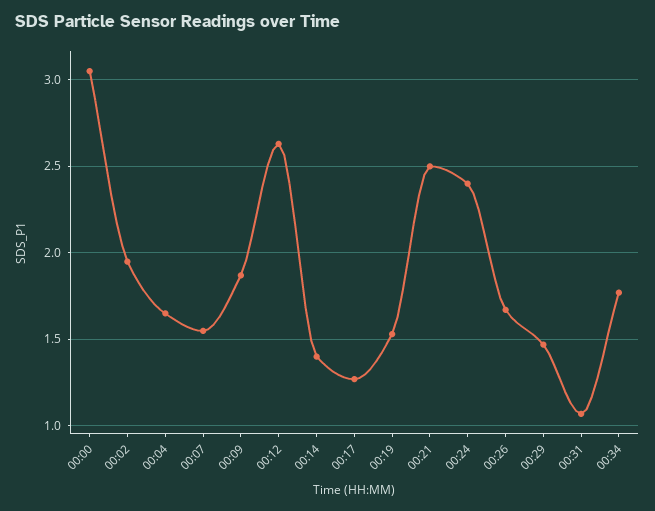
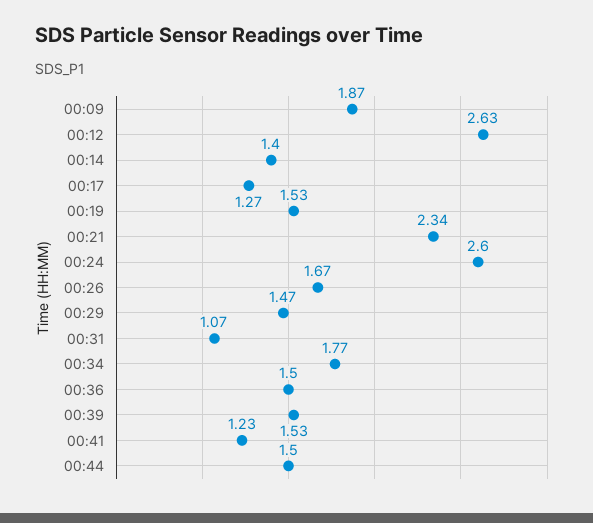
00:00: 3.05 -> none
00:02: 1.95 -> none
00:04: 1.65 -> none
00:07: 1.55 -> none
00:21: 2.5 -> 2.34
00:24: 2.4 -> 2.6
00:36: none -> 1.5
00:39: none -> 1.53
00:41: none -> 1.23
00:44: none -> 1.5

